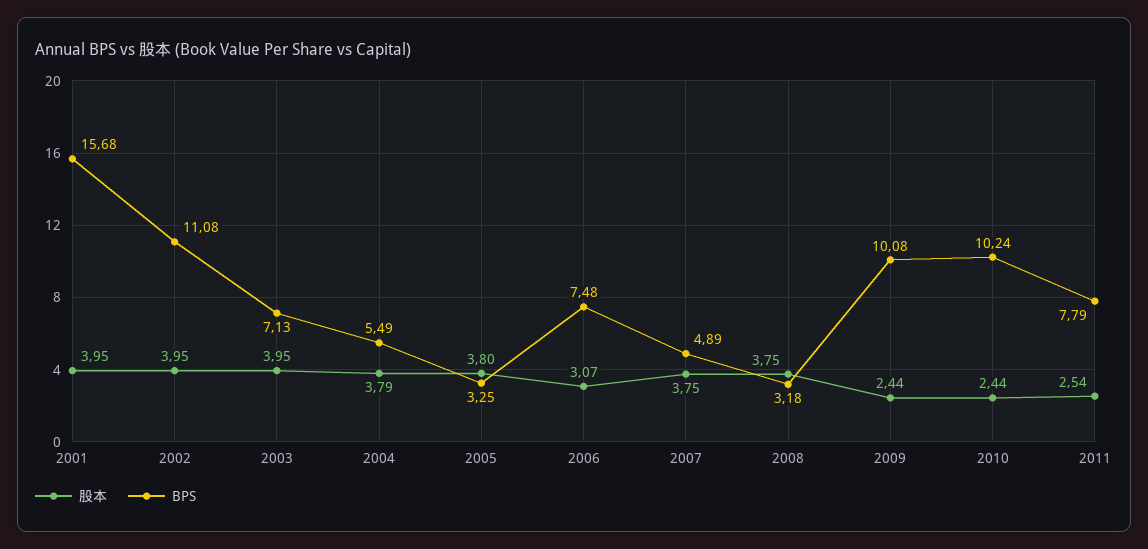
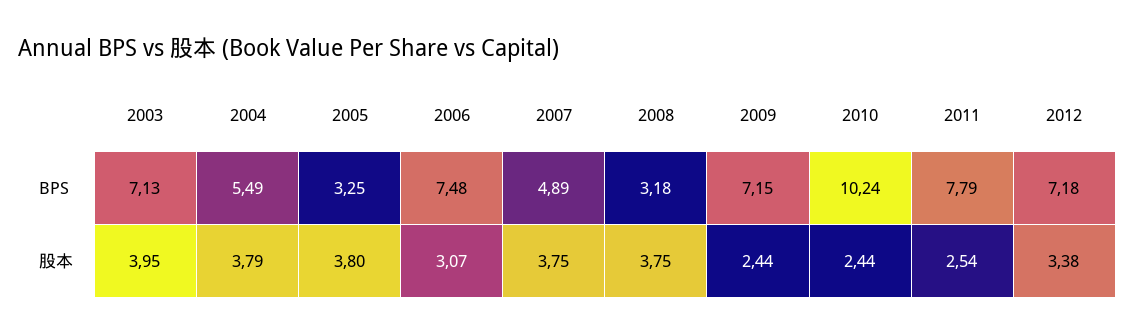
股本, 2001: 3.95 -> none
BPS, 2001: 15.68 -> none
股本, 2002: 3.95 -> none
BPS, 2002: 11.08 -> none
BPS, 2009: 10.08 -> 7.15
BPS, 2012: none -> 7.18
股本, 2012: none -> 3.38

